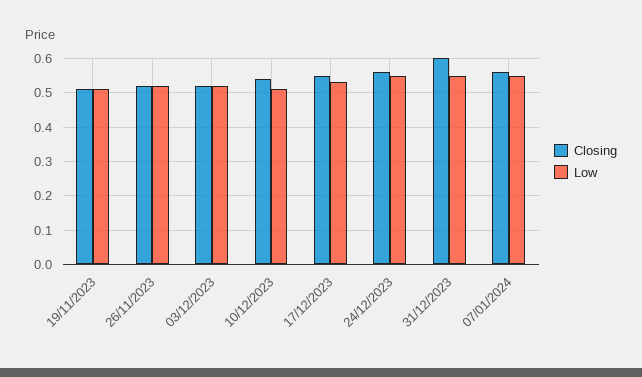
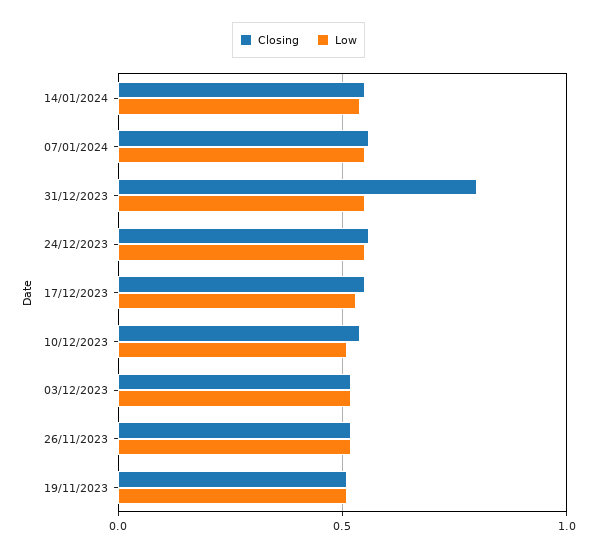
Closing, 31/12/2023: 0.6 -> 0.8
Closing, 14/01/2024: none -> 0.55
Low, 14/01/2024: none -> 0.55

